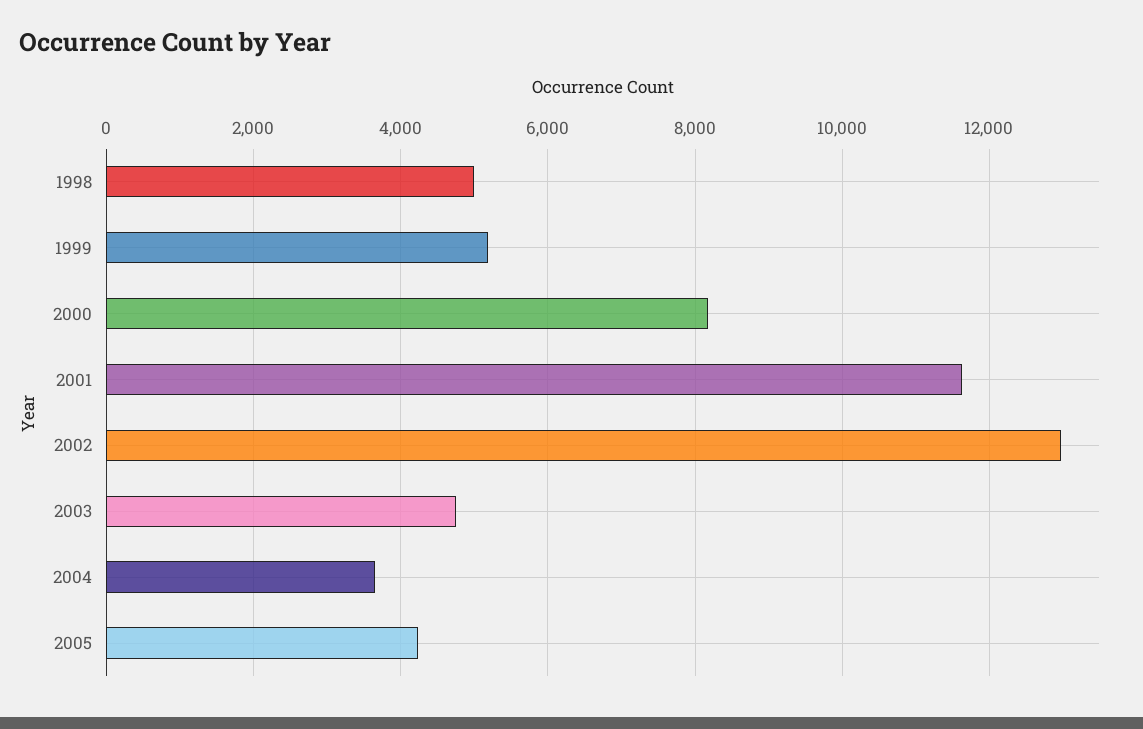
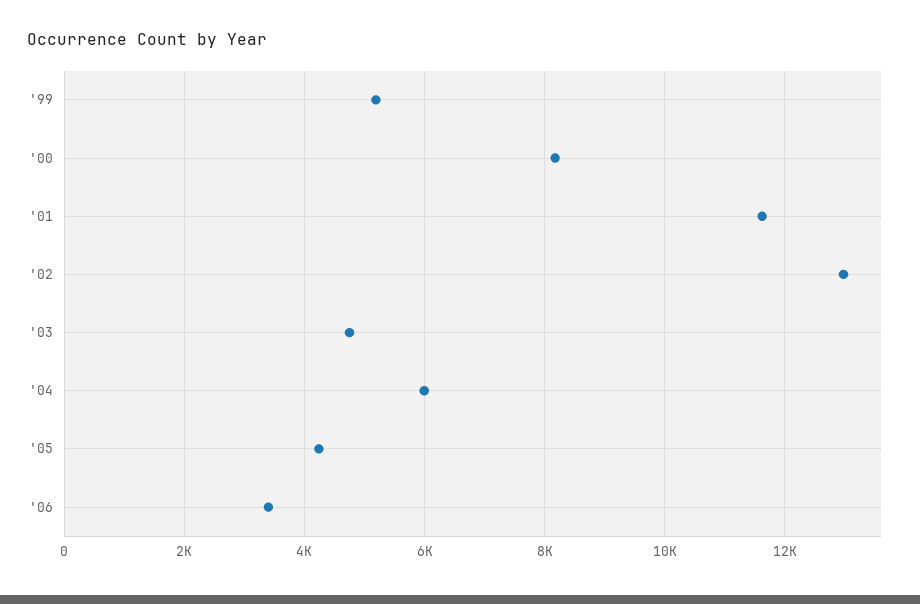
1998: 5000 -> none
2004: 3600 -> 6000
'06: none -> 3400

